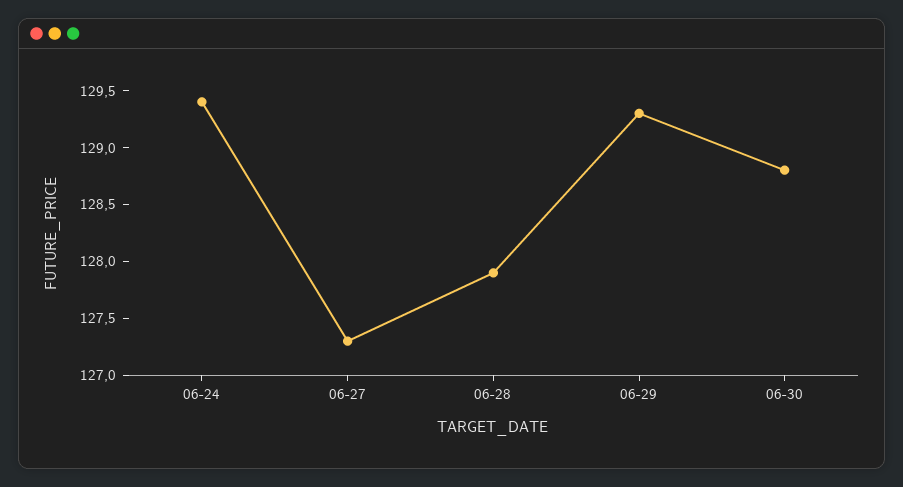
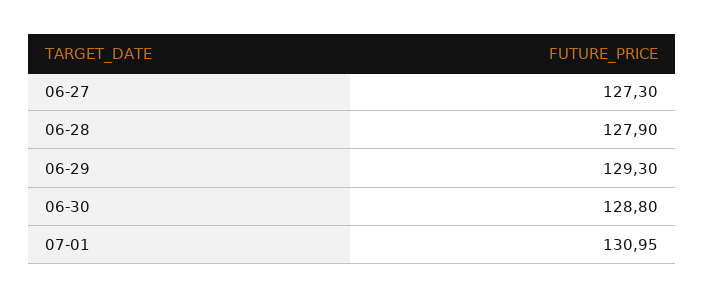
06-24: 129.4 -> none
07-01: none -> 130.95

